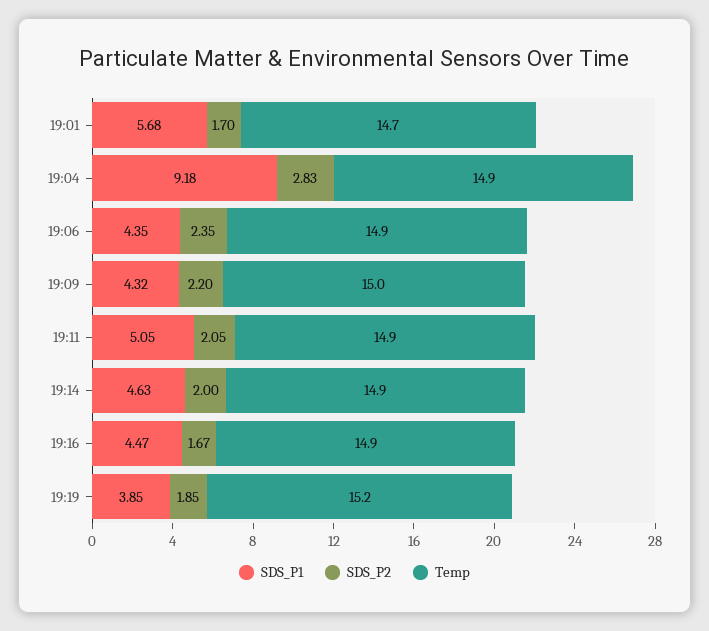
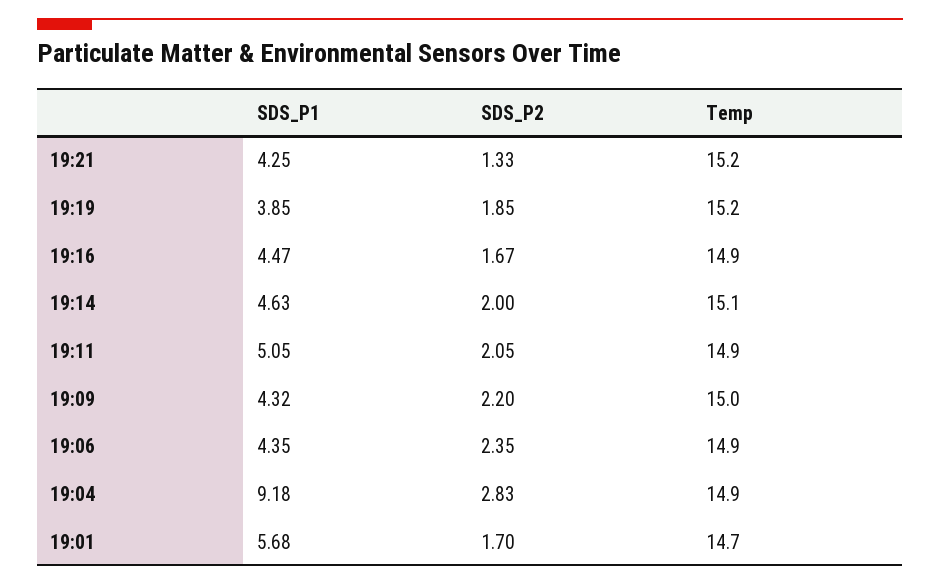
Temp, 19:14: 14.9 -> 15.1
SDS_P1, 19:21: none -> 4.25
SDS_P2, 19:21: none -> 1.33
Temp, 19:21: none -> 15.2

